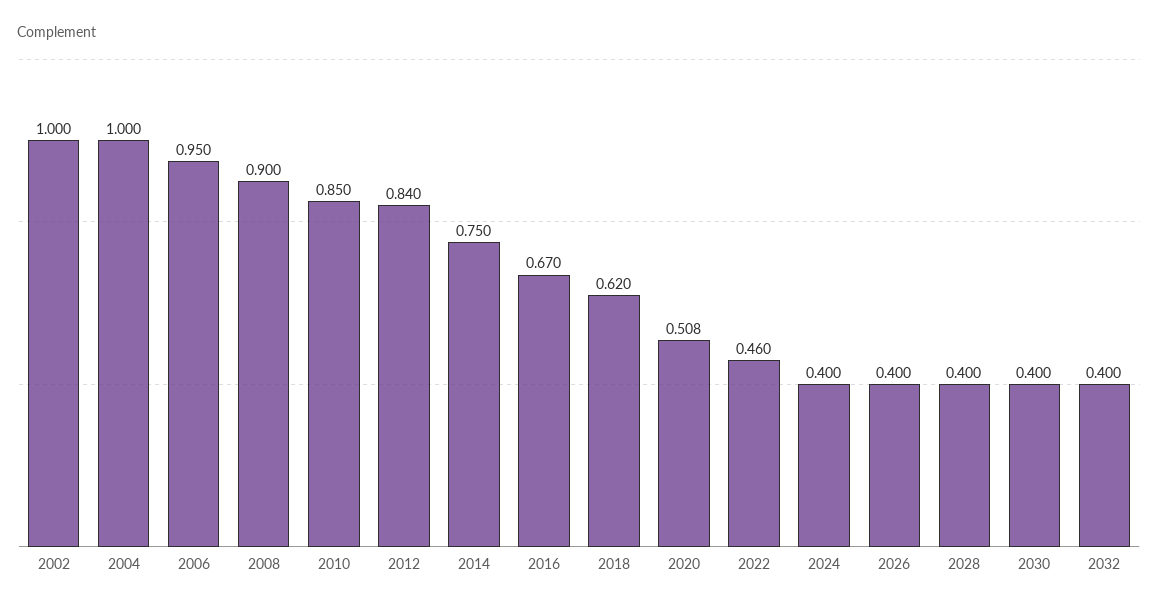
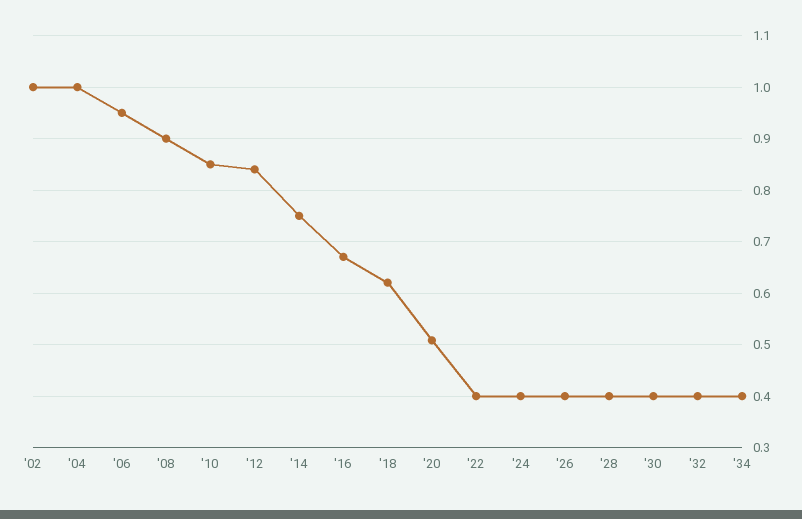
2022: 0.46 -> 0.4
'34: none -> 0.4

